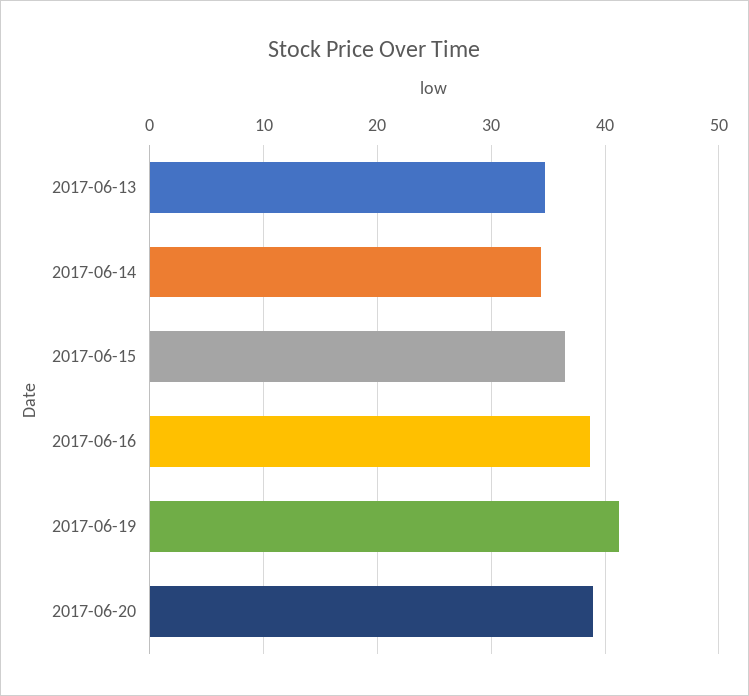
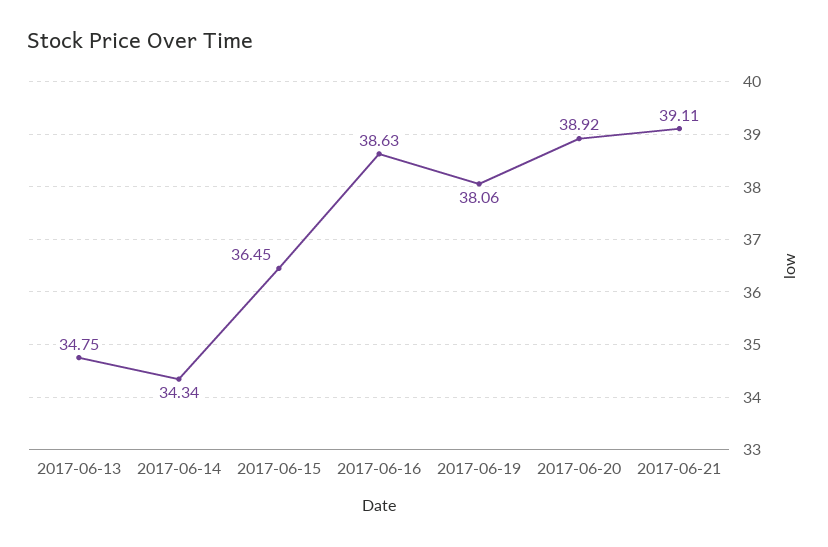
2017-06-19: 41 -> 38.06
2017-06-21: none -> 39.11

